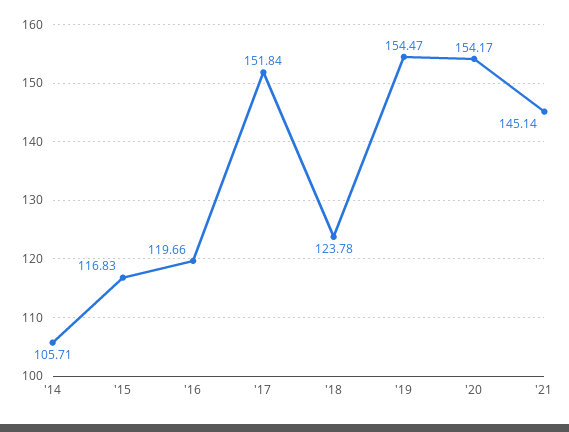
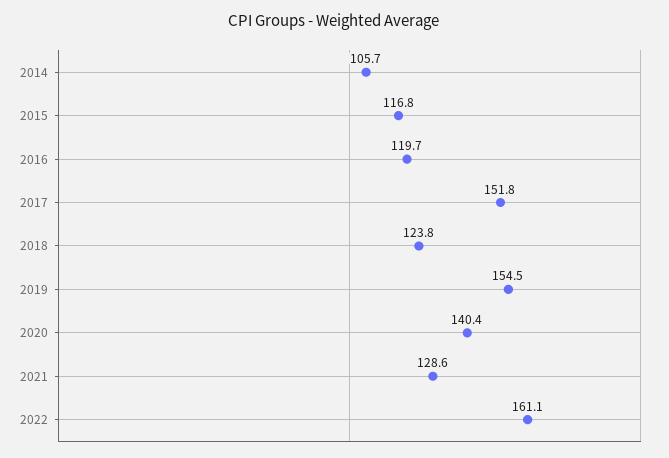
'20: 154.17 -> 140.4
'21: 145.14 -> 128.6
2022: none -> 161.1

